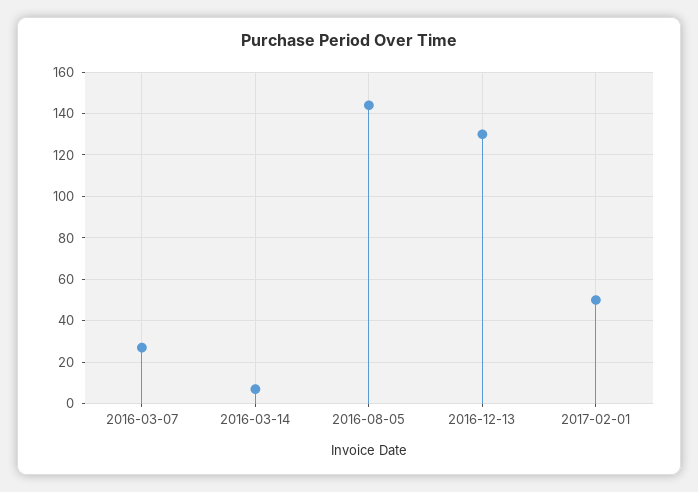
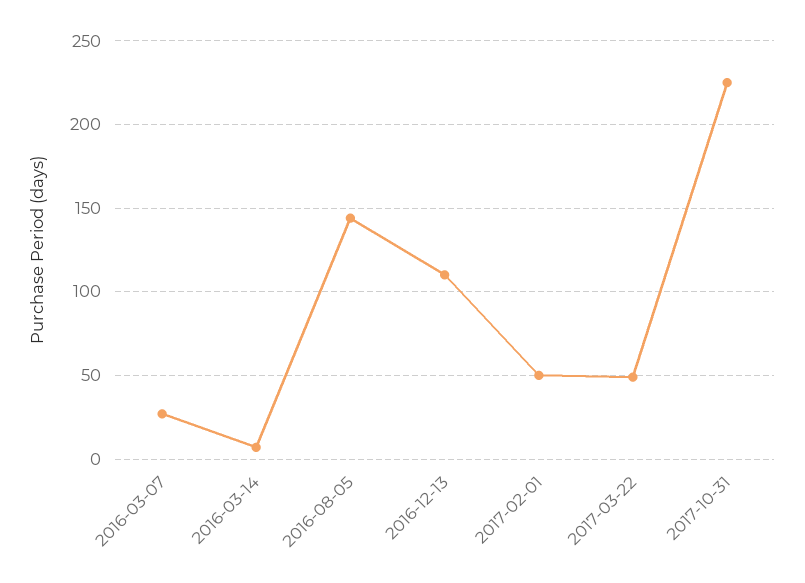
2016-12-13: 130 -> 110
2017-03-22: none -> 50
2017-10-31: none -> 225

